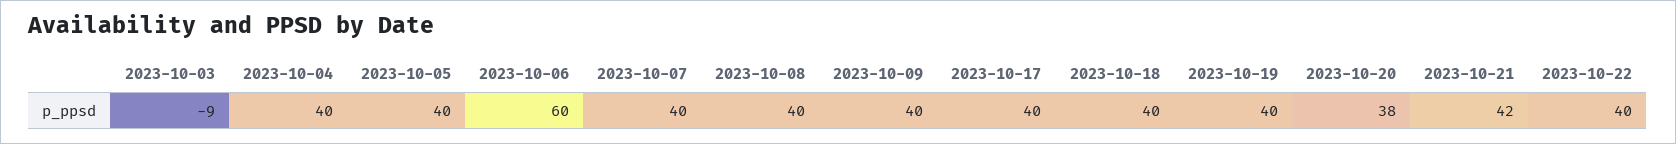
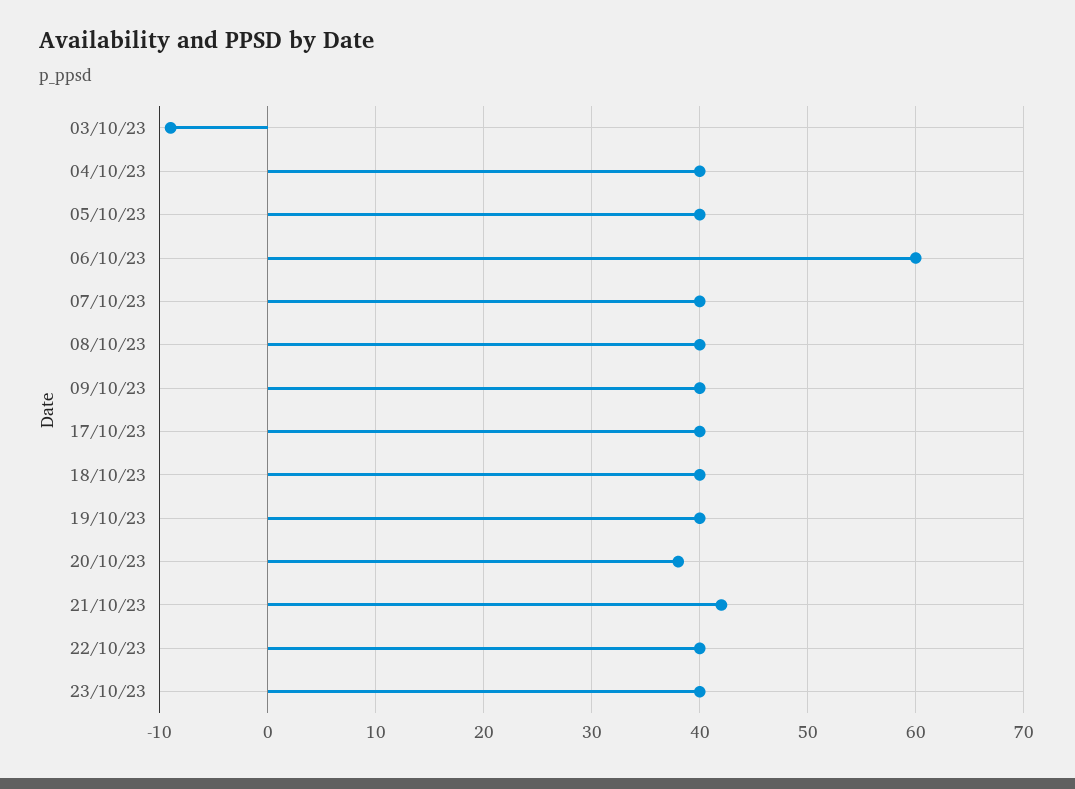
23/10/23: none -> 40

